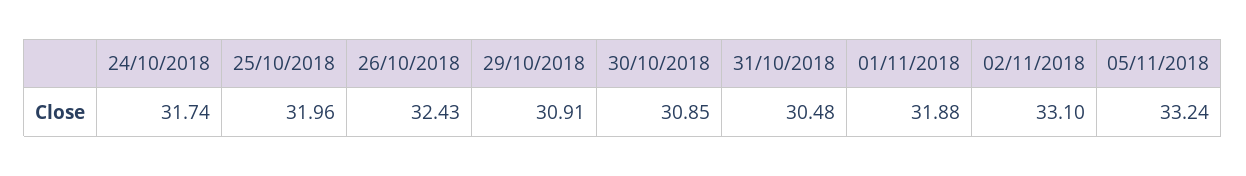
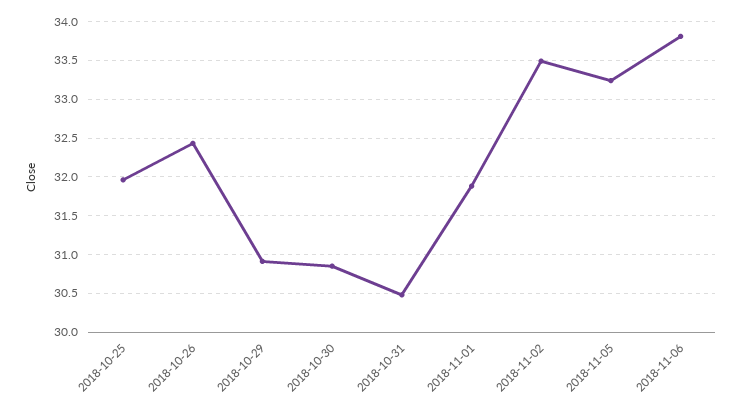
24/10/2018: 31.74 -> none
02/11/2018: 33.1 -> 33.5
2018-11-06: none -> 33.8

